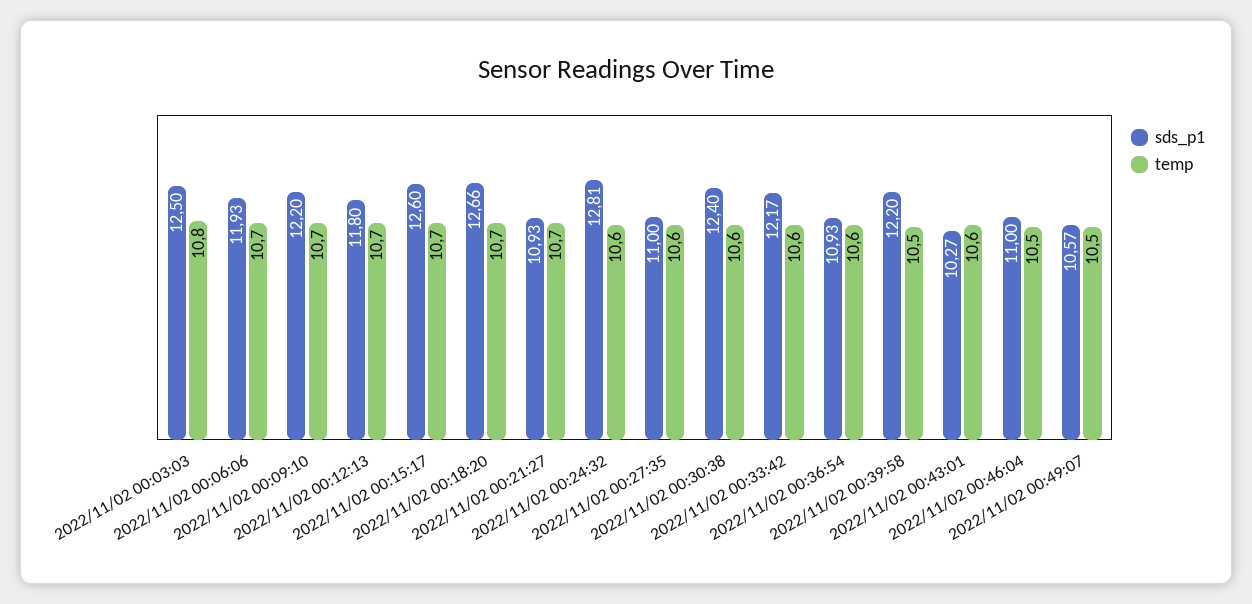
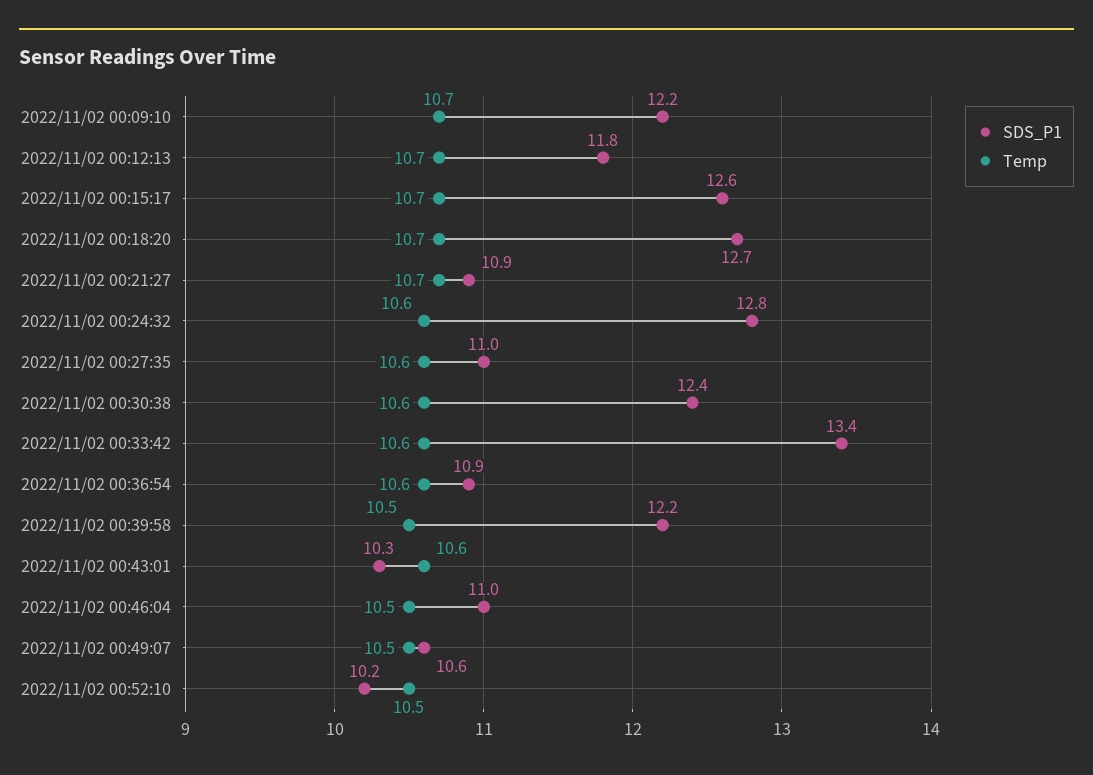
sds_p1, 2022/11/02 00:03:03: 12.5 -> none
temp, 2022/11/02 00:03:03: 10.8 -> none
sds_p1, 2022/11/02 00:06:06: 11.93 -> none
temp, 2022/11/02 00:06:06: 10.7 -> none
sds_p1, 2022/11/02 00:33:42: 12.17 -> 13.4
sds_p1, 2022/11/02 00:52:10: none -> 10.2
temp, 2022/11/02 00:52:10: none -> 10.5

